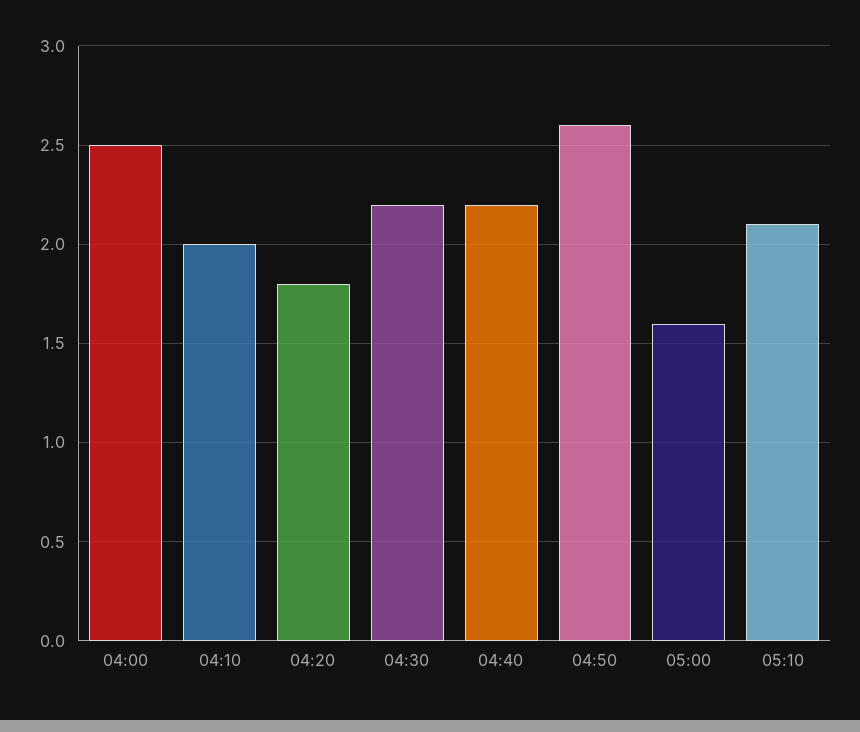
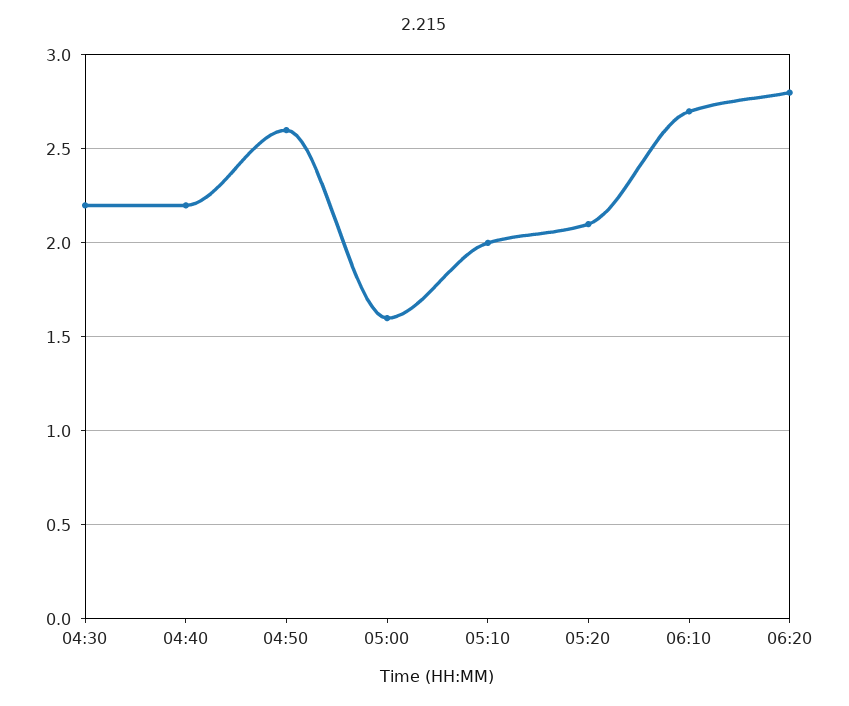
04:00: 2.5 -> none
04:10: 2 -> none
04:20: 1.8 -> none
05:10: 2.1 -> 2
05:20: none -> 2.1
06:10: none -> 2.7
06:20: none -> 2.8

